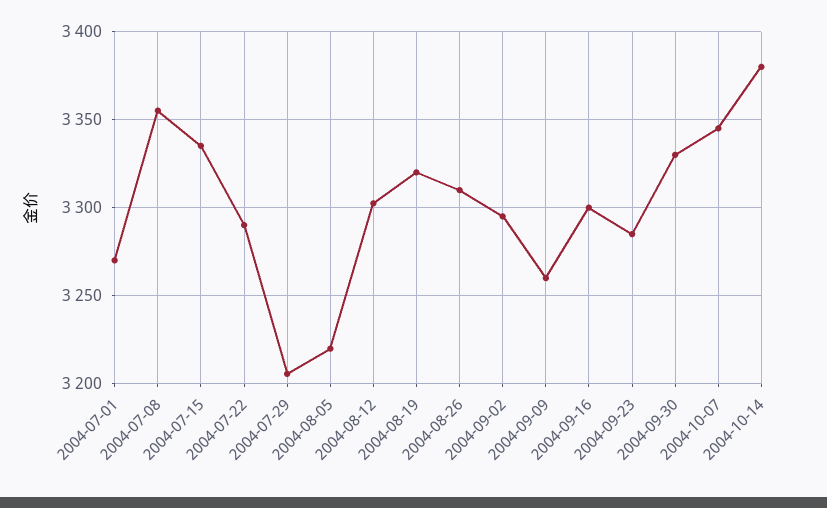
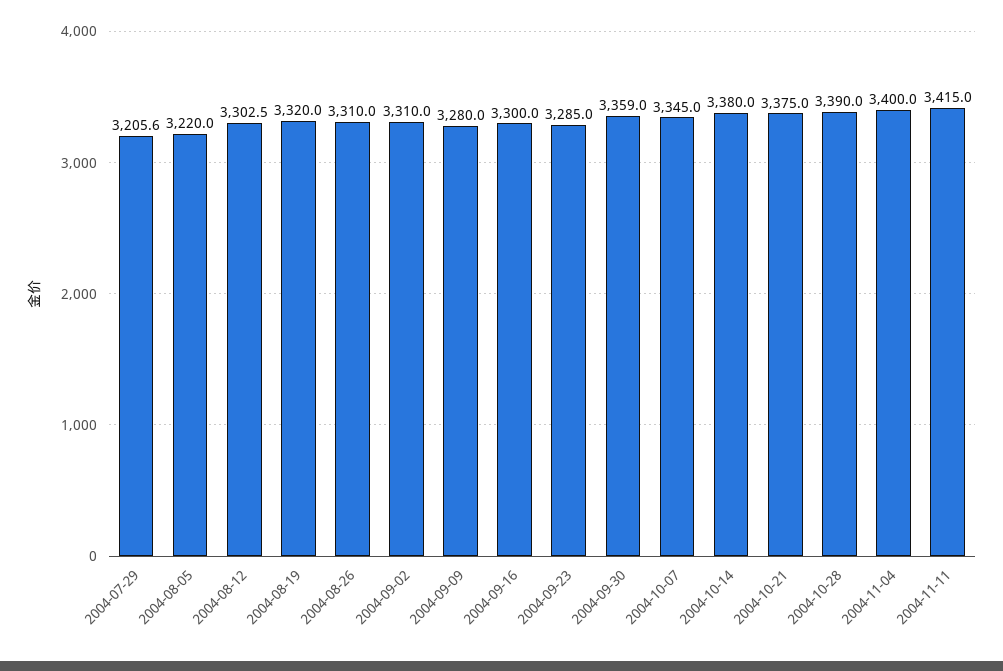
2004-07-01: 3270 -> none
2004-07-08: 3355 -> none
2004-07-15: 3335 -> none
2004-07-22: 3290 -> none
2004-09-02: 3295 -> 3310
2004-09-09: 3260 -> 3280
2004-09-30: 3330 -> 3359
2004-10-21: none -> 3375
2004-10-28: none -> 3390
2004-11-04: none -> 3400
2004-11-11: none -> 3415

